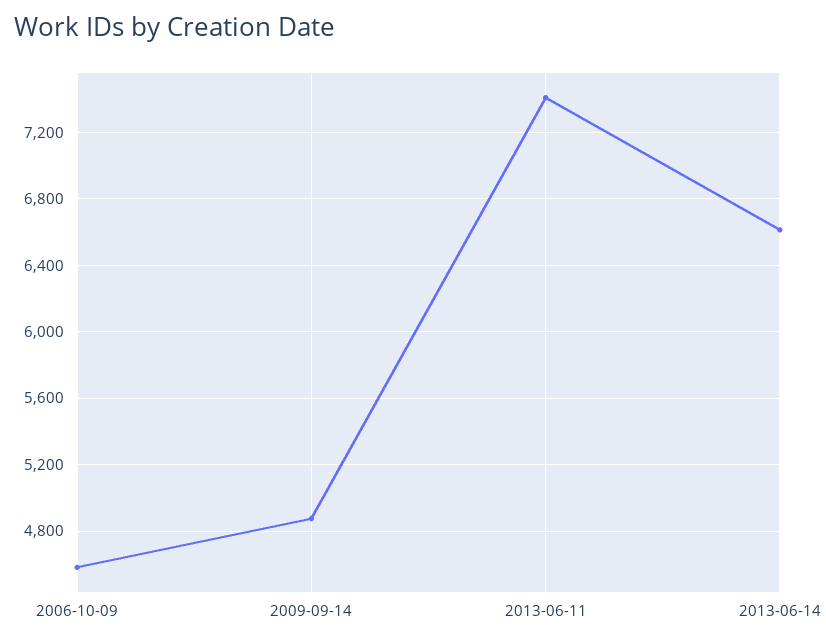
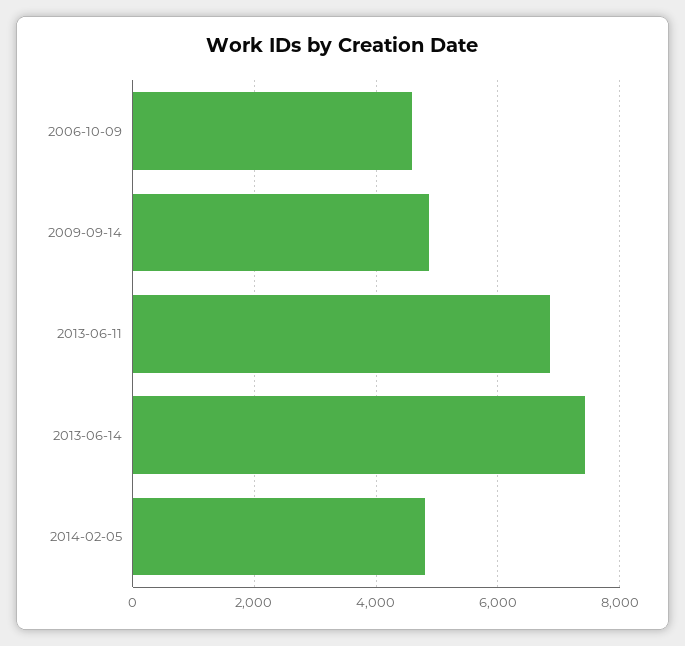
2013-06-11: 7400 -> 6800
2013-06-14: 6600 -> 7400
2014-02-05: none -> 4800

